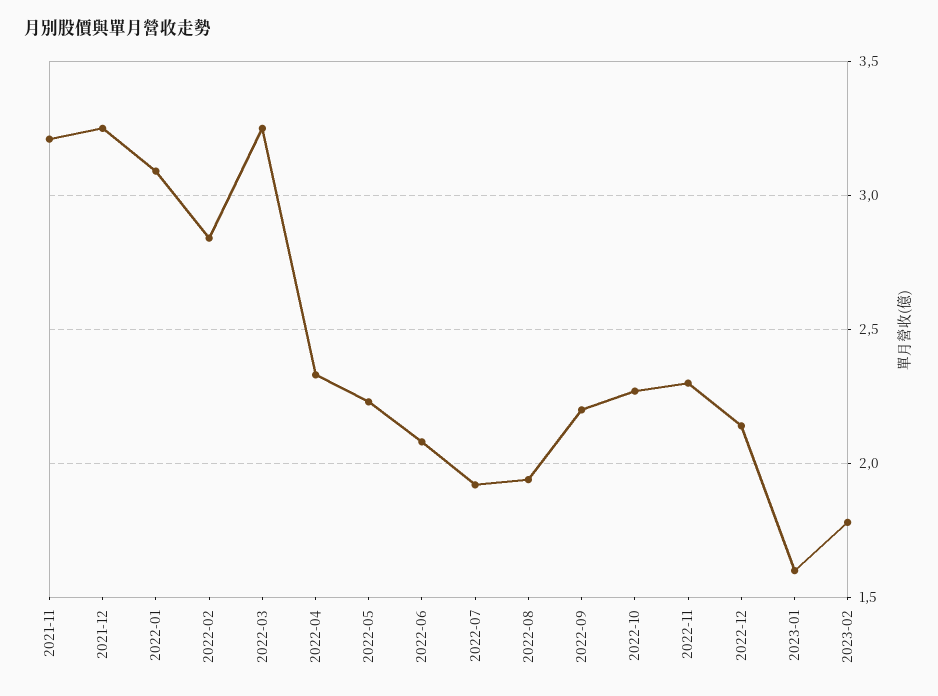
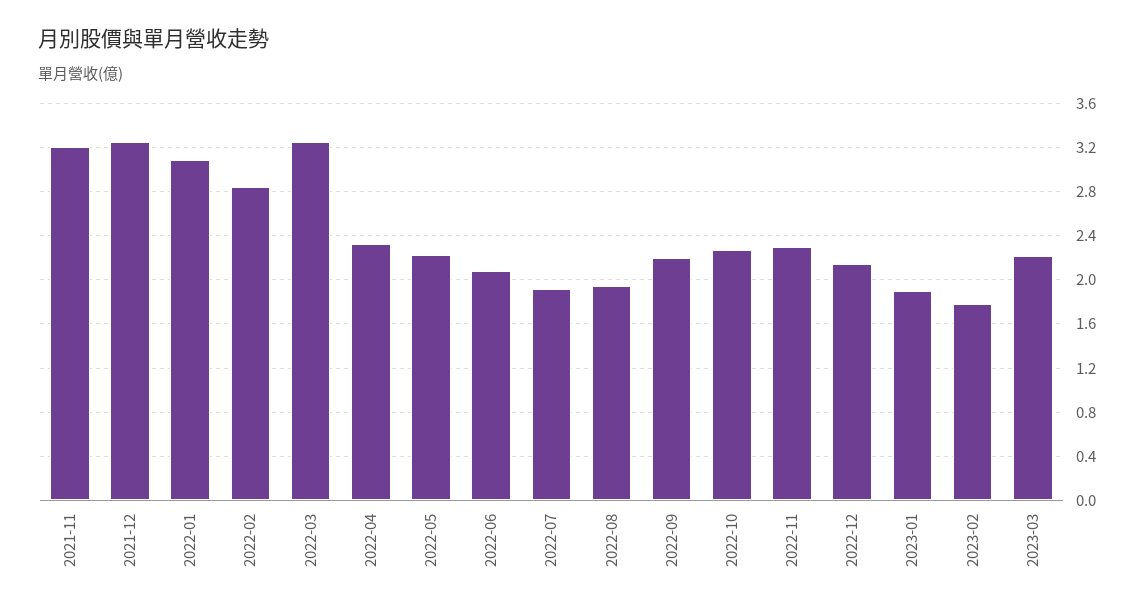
2023-01: 1.6 -> 1.9
2023-03: none -> 2.2

